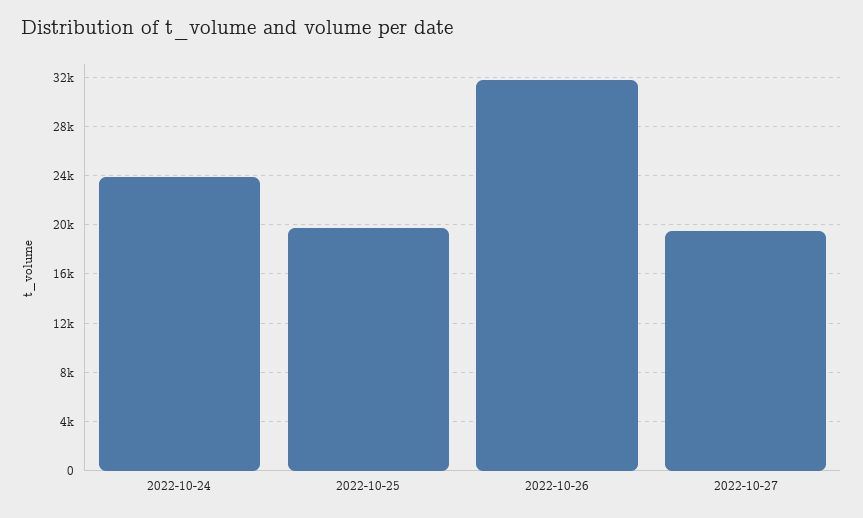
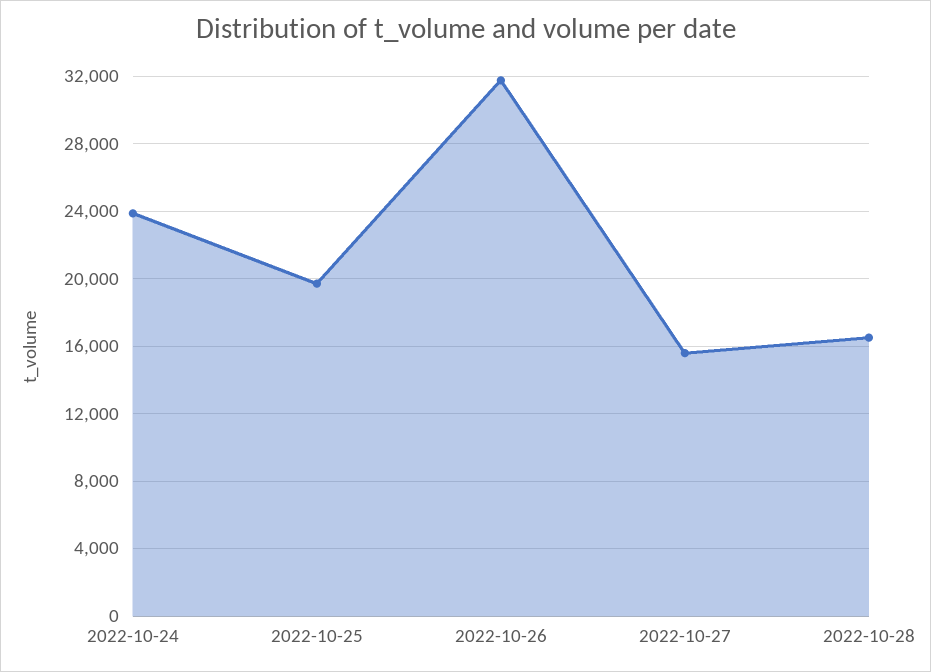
2022-10-27: 19500 -> 15500
2022-10-28: none -> 16500

